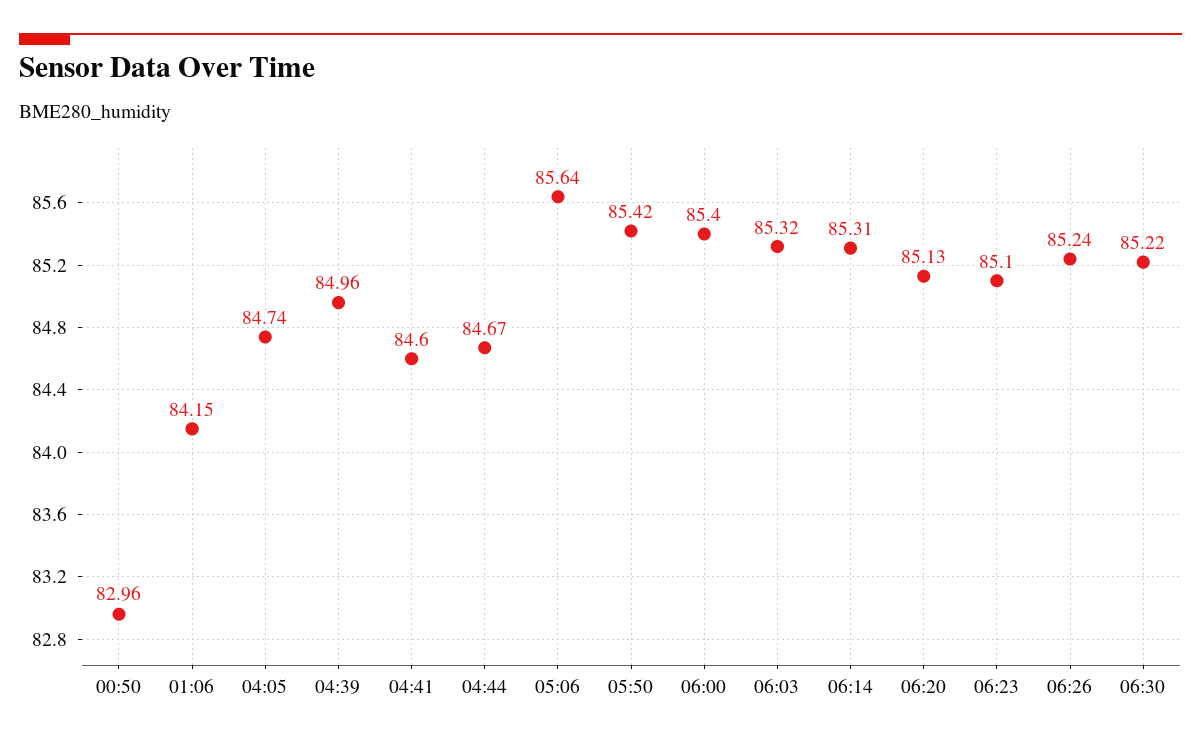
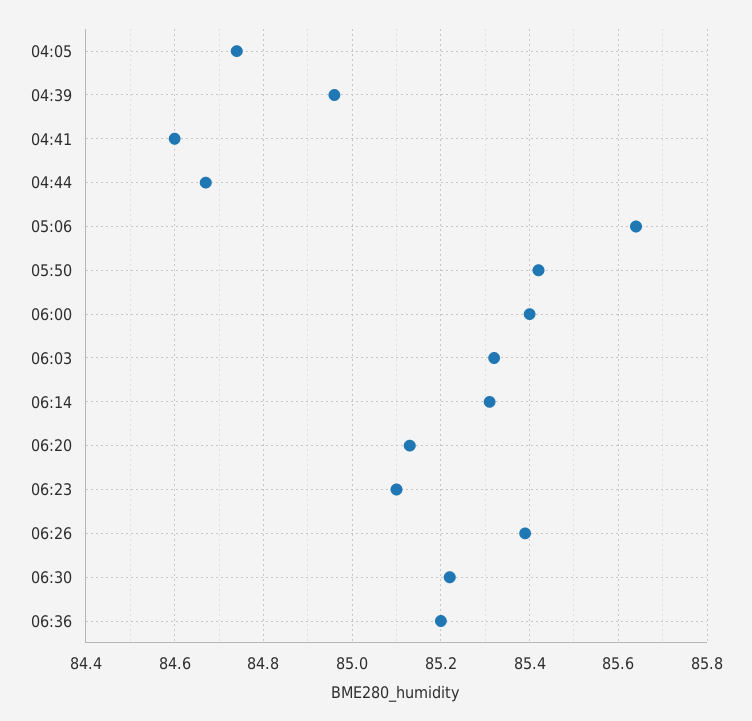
00:50: 82.96 -> none
01:06: 84.15 -> none
06:26: 85.24 -> 85.4
06:36: none -> 85.2

